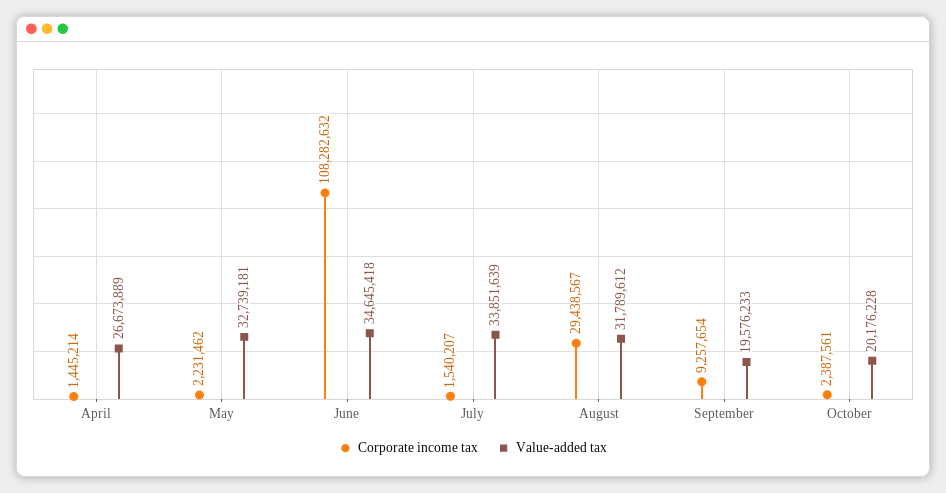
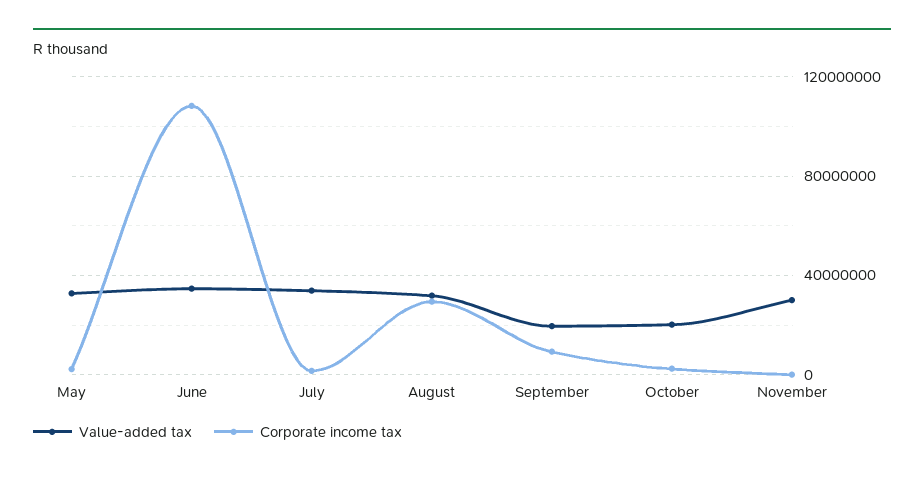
Corporate income tax, April: 1445214 -> none
Value-added tax, April: 26673889 -> none
Value-added tax, November: none -> 30000000
Corporate income tax, November: none -> 0

